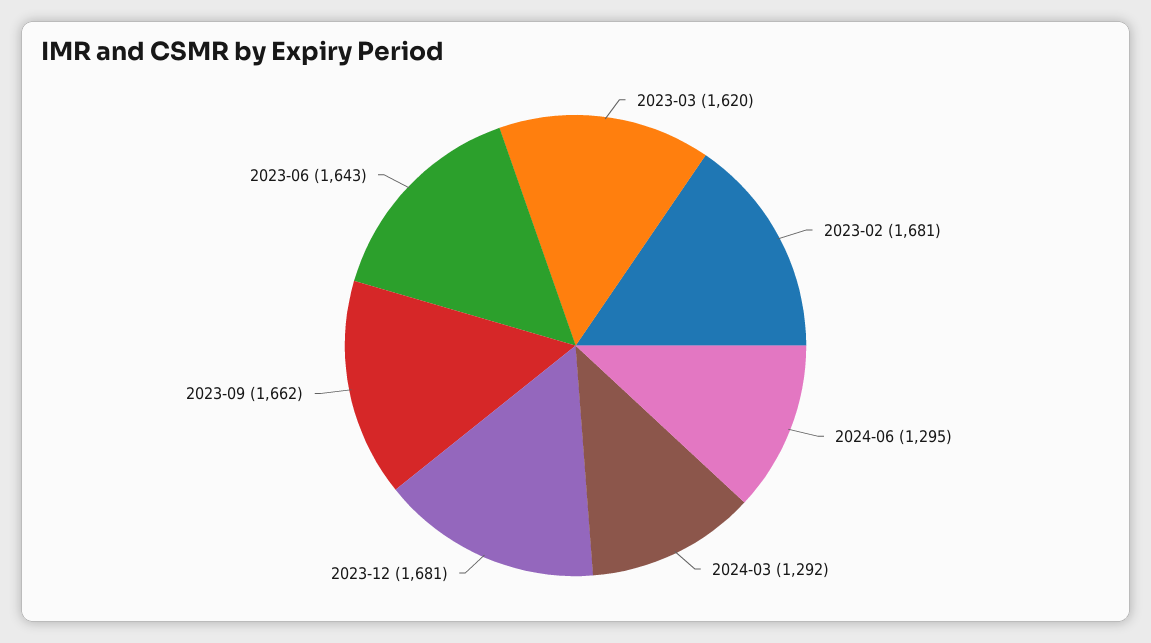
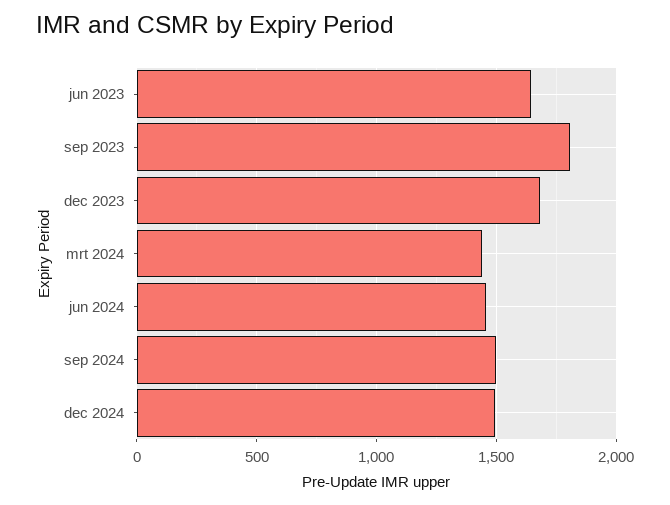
2023-03: 1620 -> none
2023-02: 1681 -> none
2024-06: 1295 -> 1450
2024-03: 1292 -> 1450
2023-09: 1662 -> 1800
sep 2024: none -> 1500
dec 2024: none -> 1500

